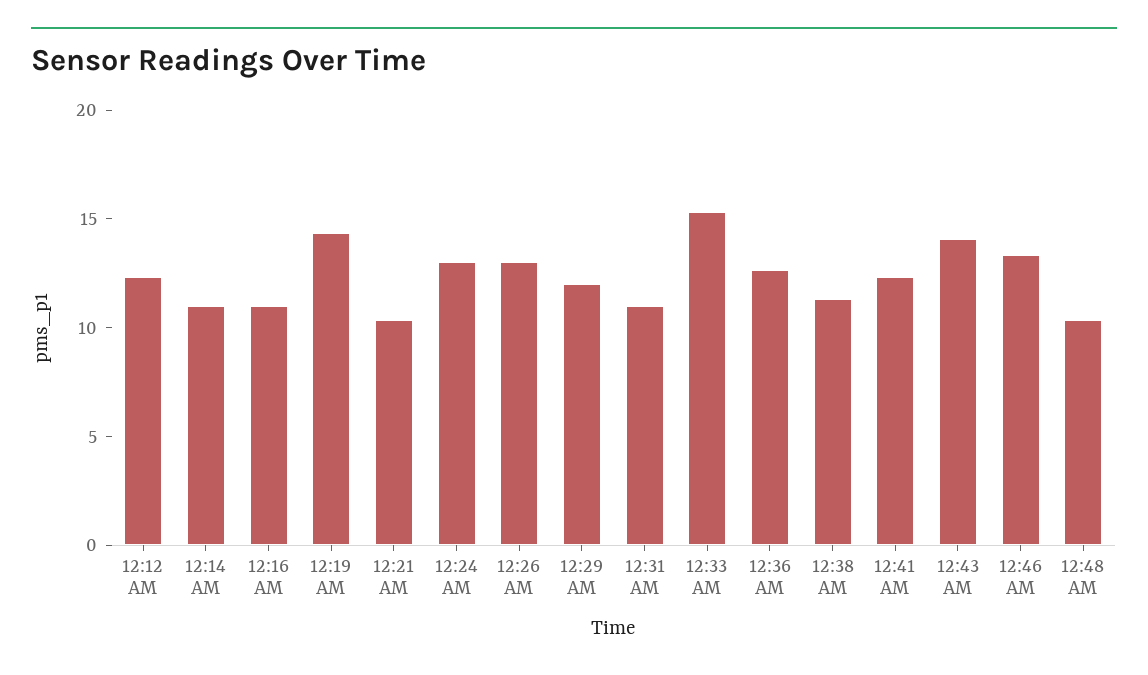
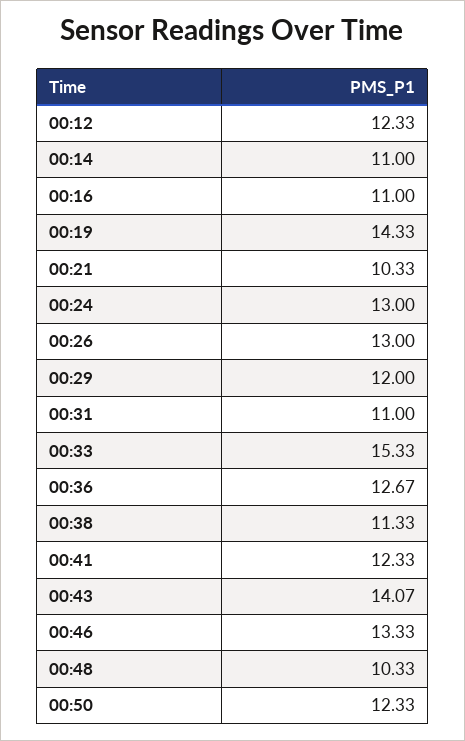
00:50: none -> 12.33

